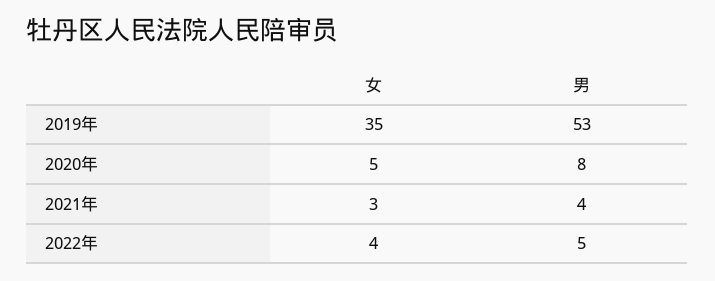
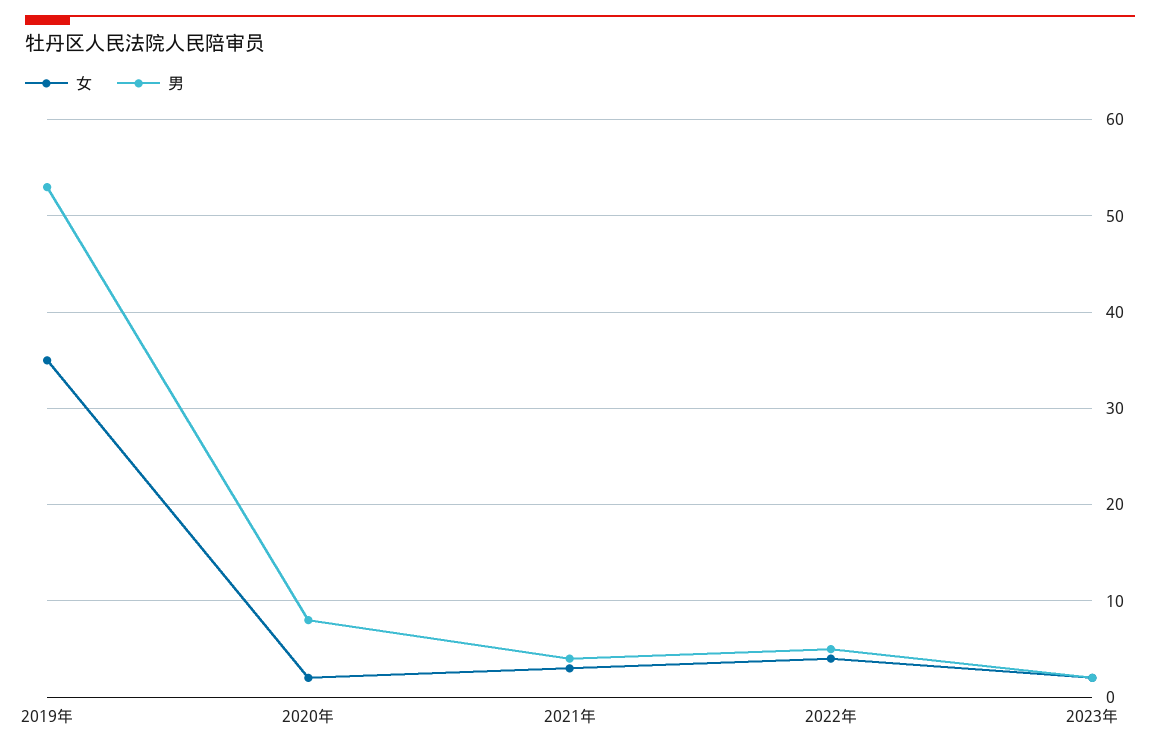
女, 2020年: 5 -> 2
女, 2023年: none -> 2
男, 2023年: none -> 2

